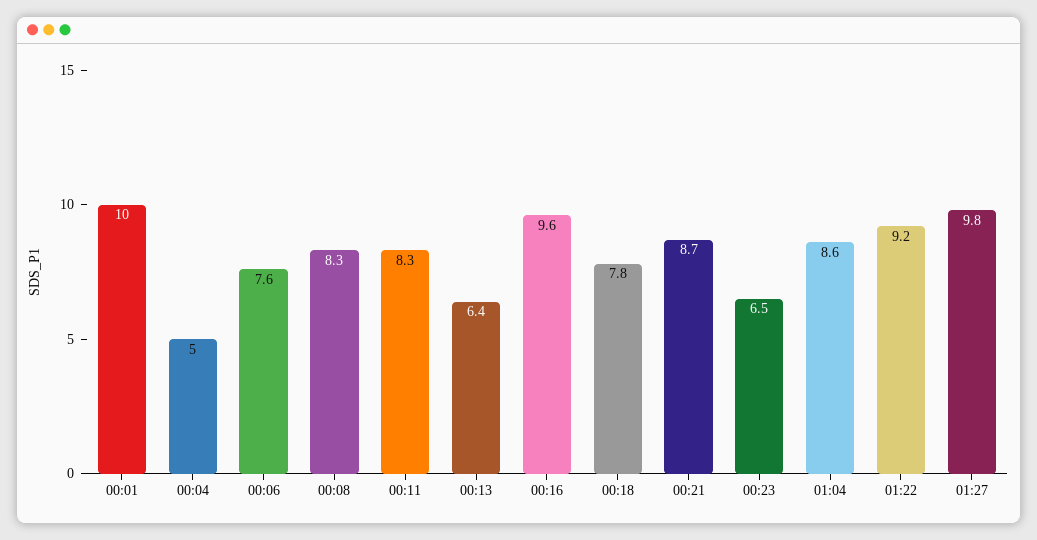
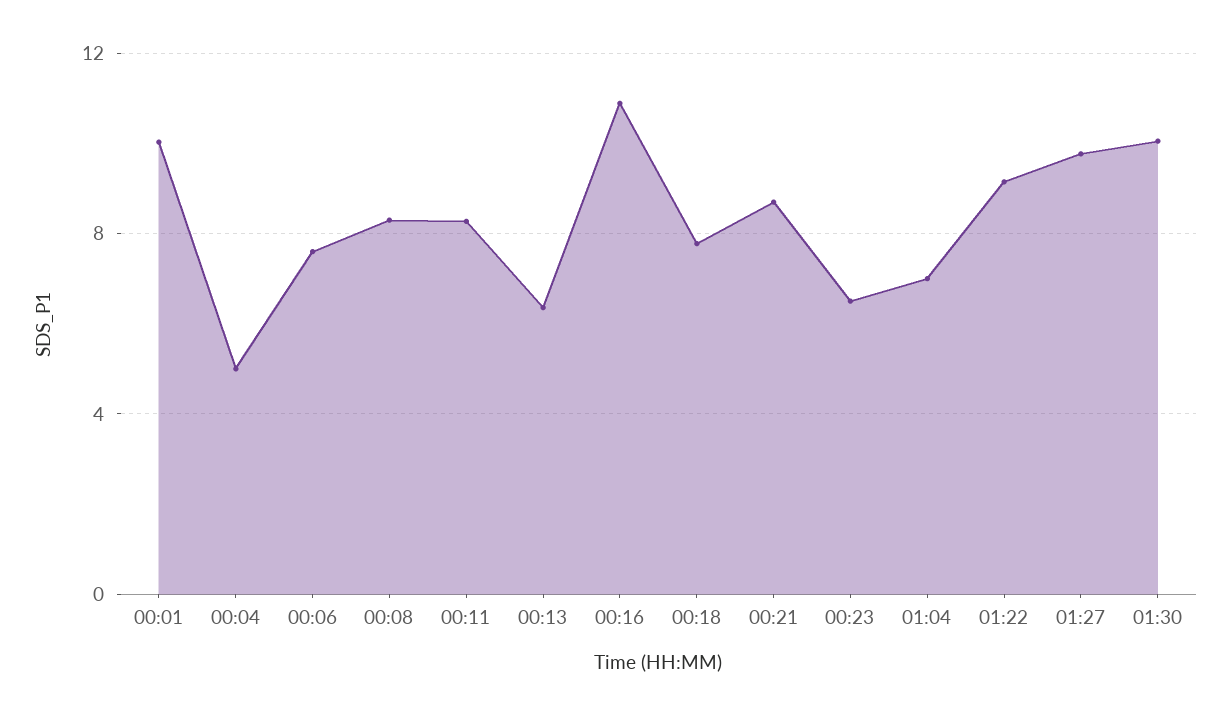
00:16: 9.6 -> 11
01:04: 8.6 -> 7
01:30: none -> 10

